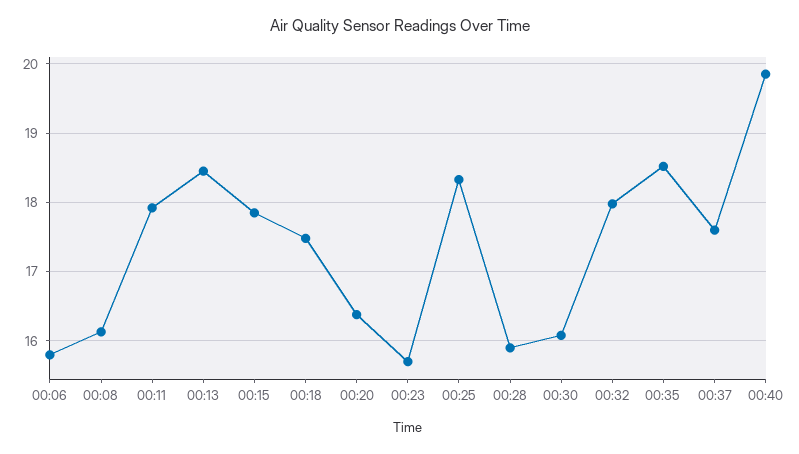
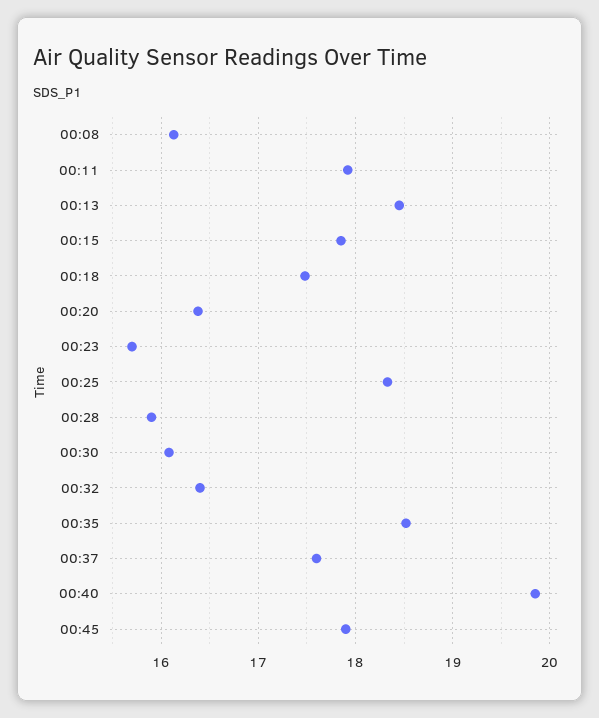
00:06: 15.8 -> none
00:32: 18 -> 16.4
00:45: none -> 17.9

